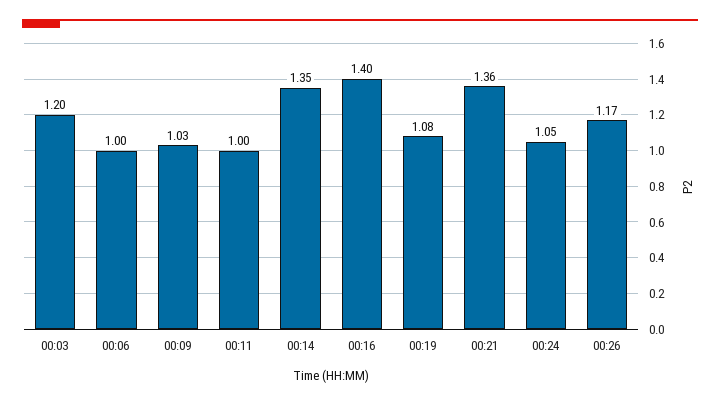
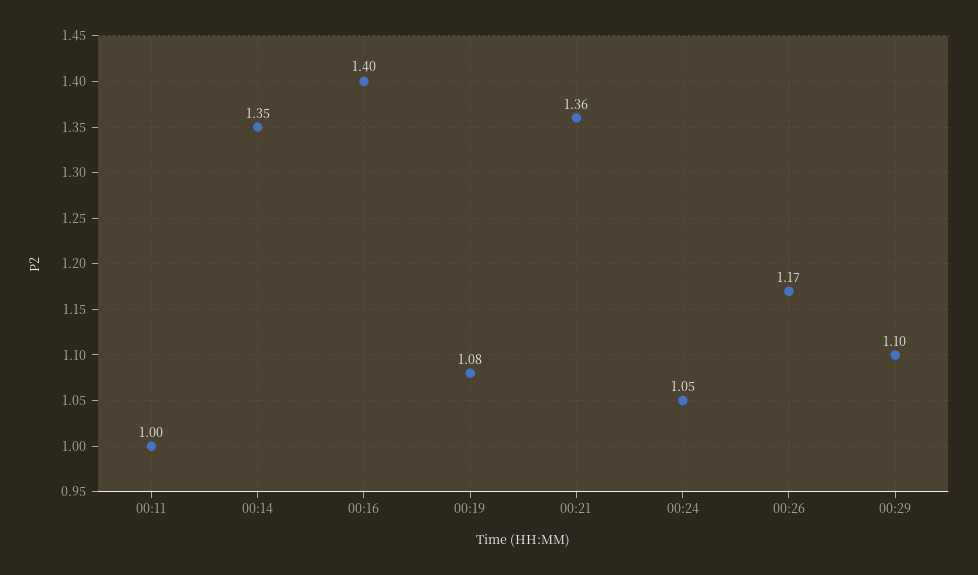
00:03: 1.2 -> none
00:06: 1 -> none
00:09: 1.03 -> none
00:29: none -> 1.1

